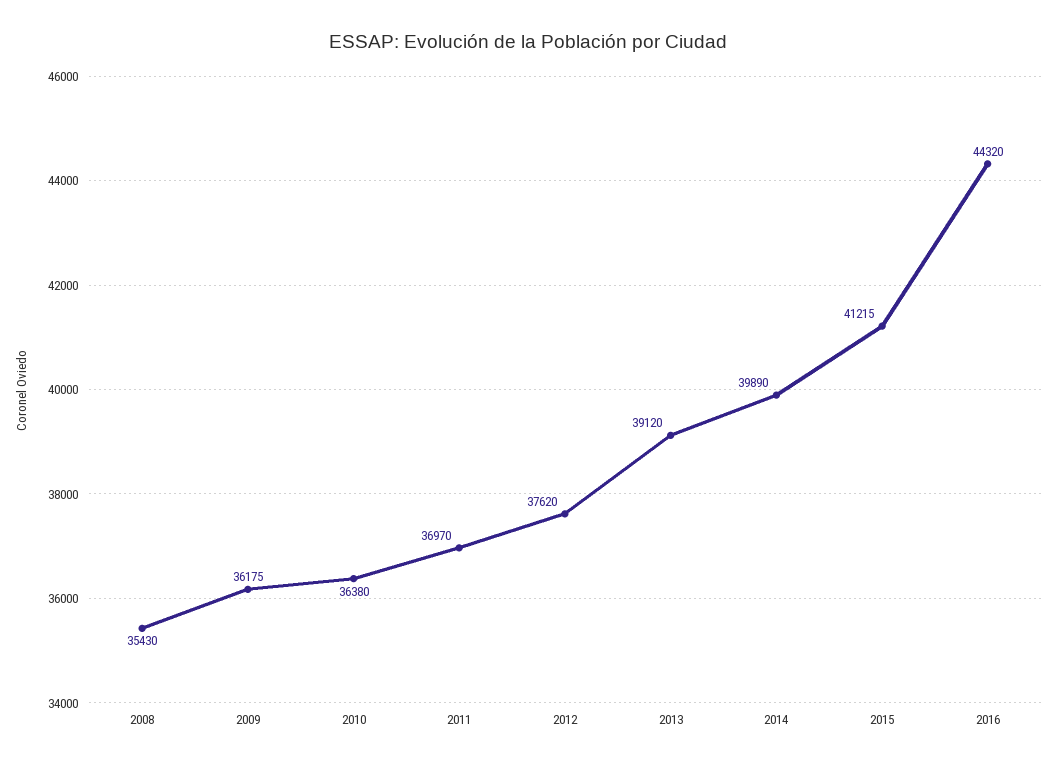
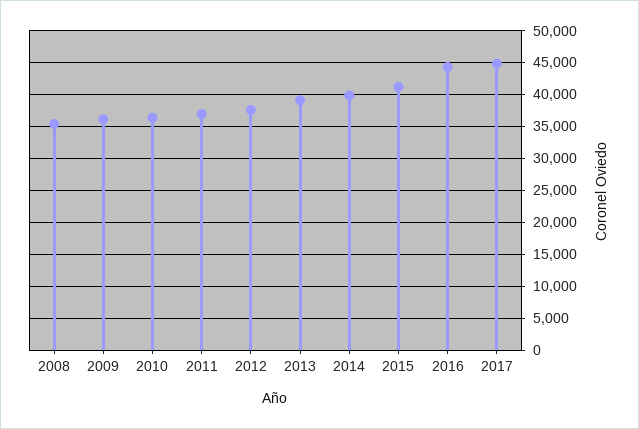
2017: none -> 45000

